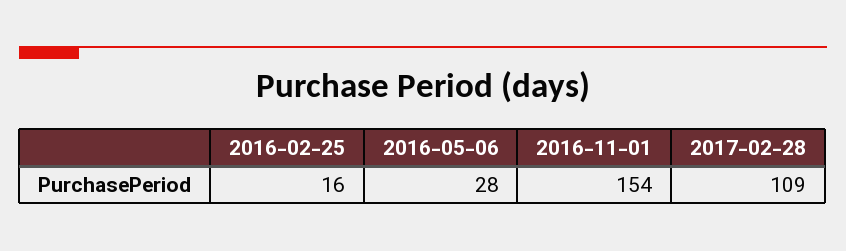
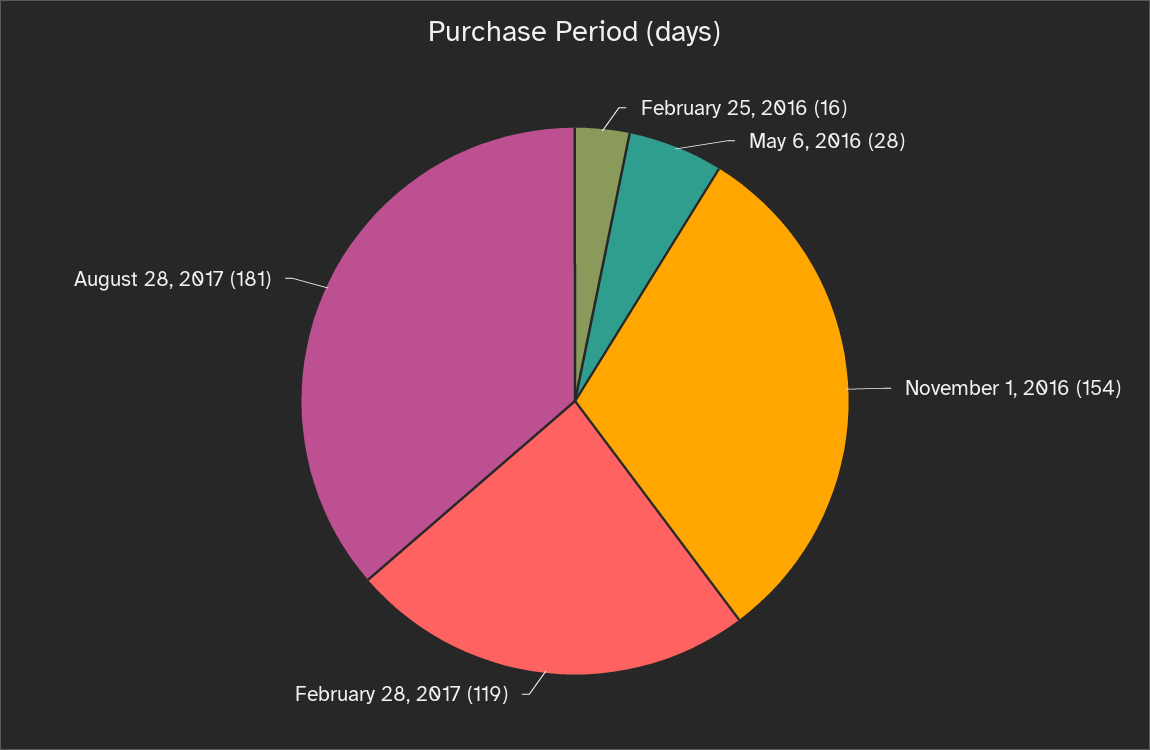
2017-02-28: 109 -> 119
August 28, 2017: none -> 181

